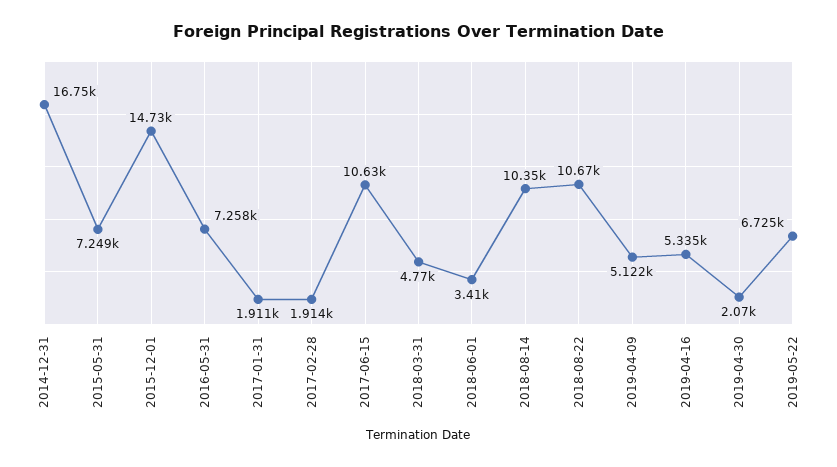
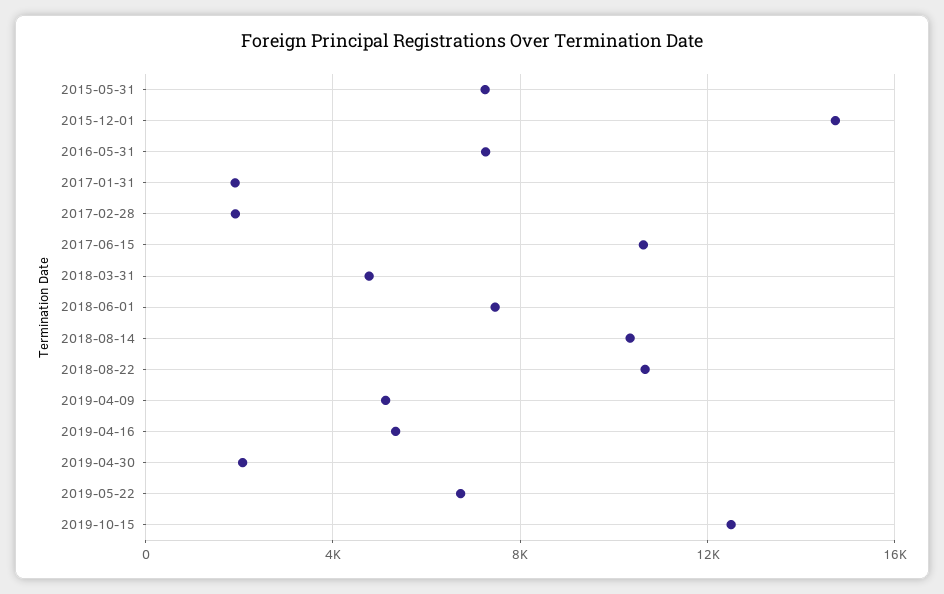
2014-12-31: 16750 -> none
2018-06-01: 3410 -> 7500
2019-10-15: none -> 12500

